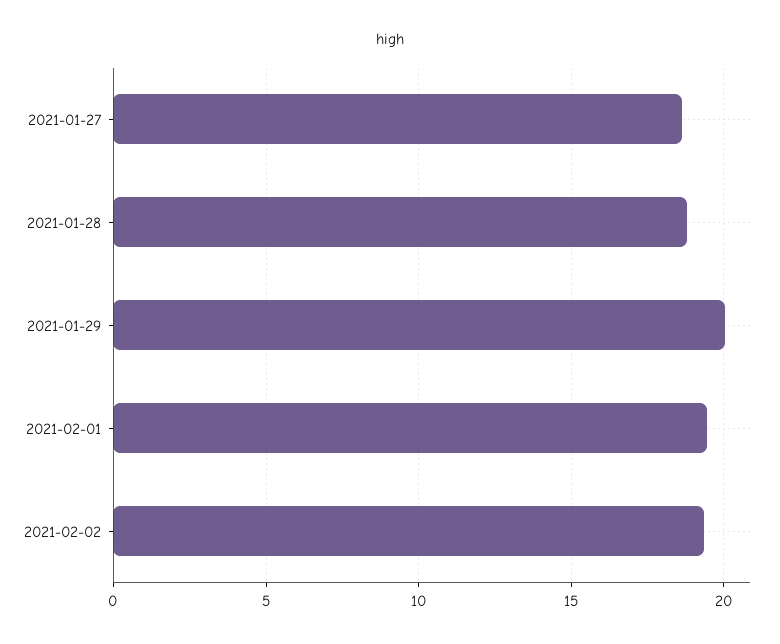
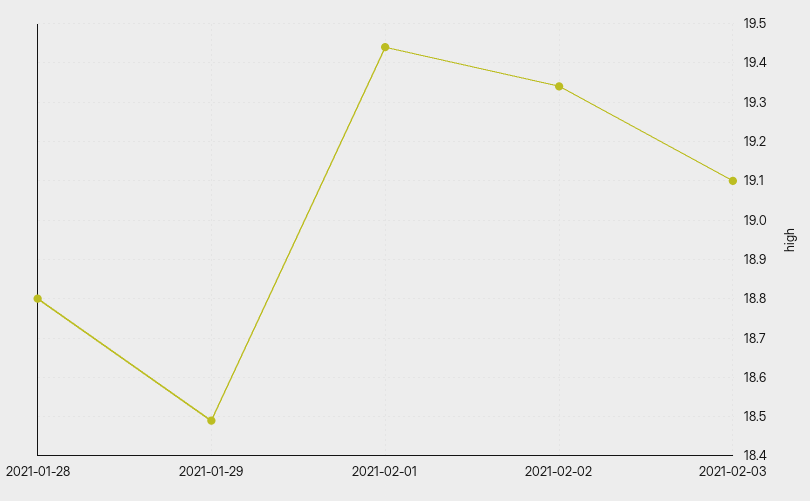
2021-01-27: 18.5 -> none
2021-01-29: 20 -> 18.5
2021-02-03: none -> 19.1

